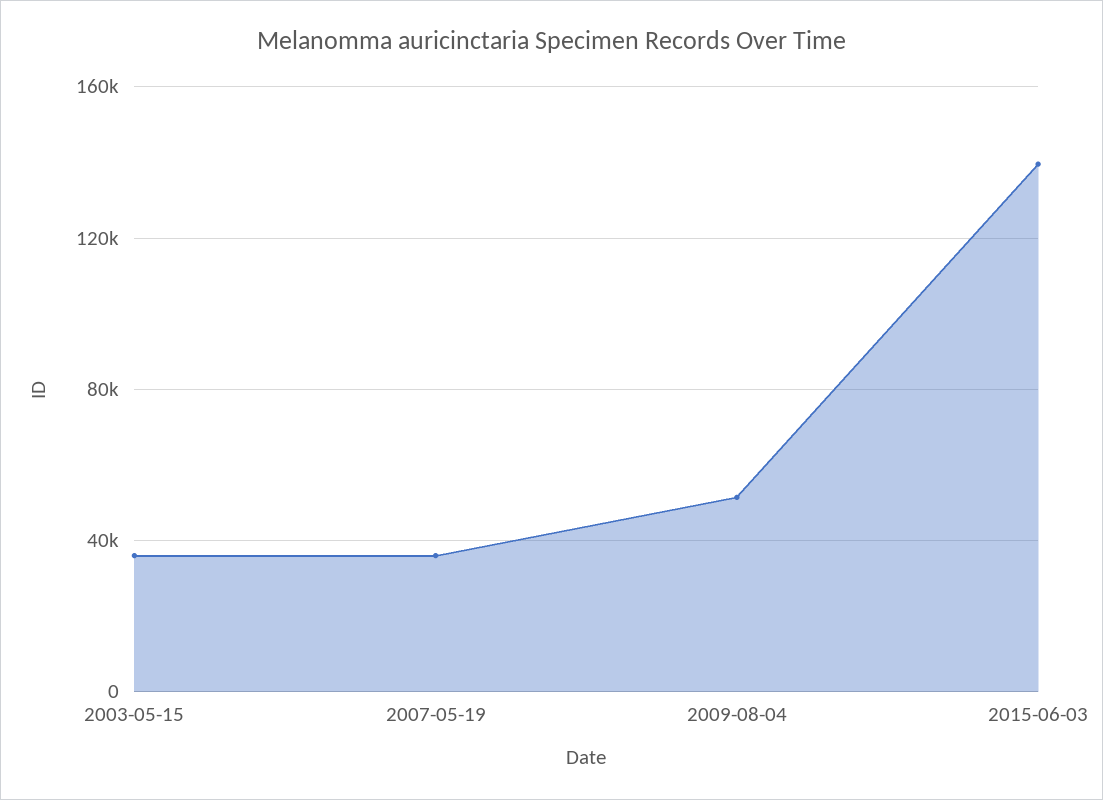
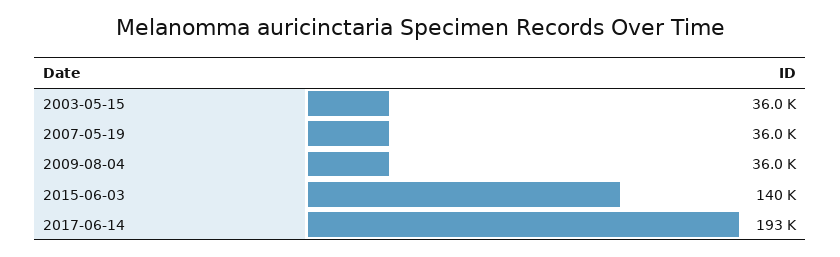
2009-08-04: 50000 -> 36000
2017-06-14: none -> 193000

